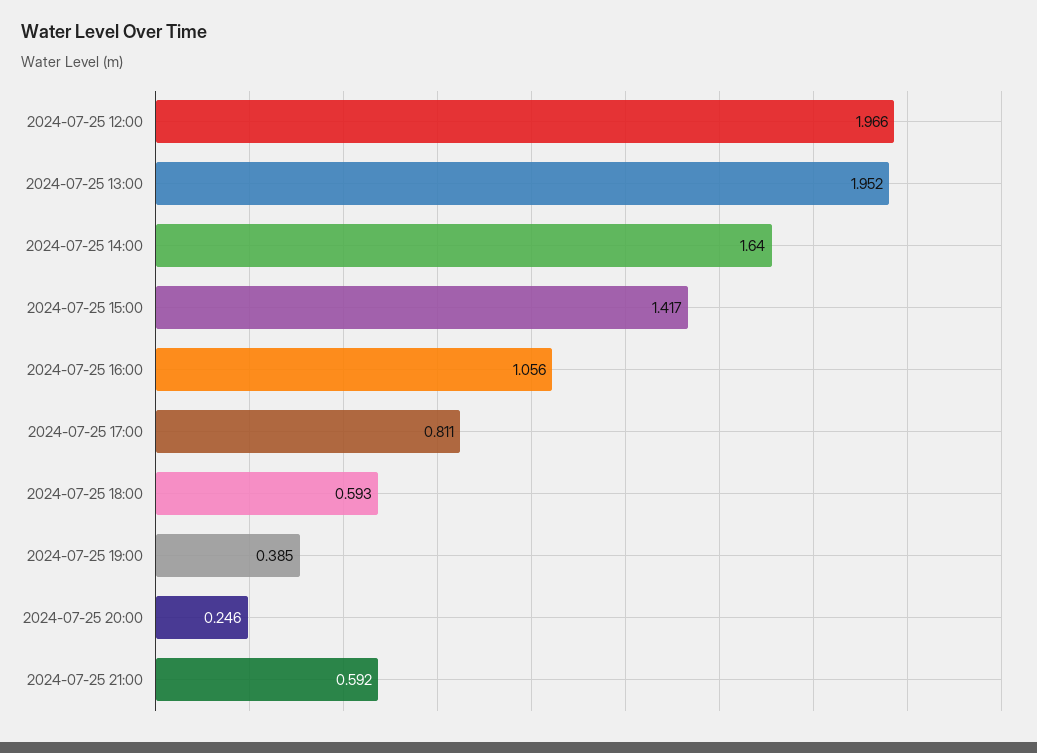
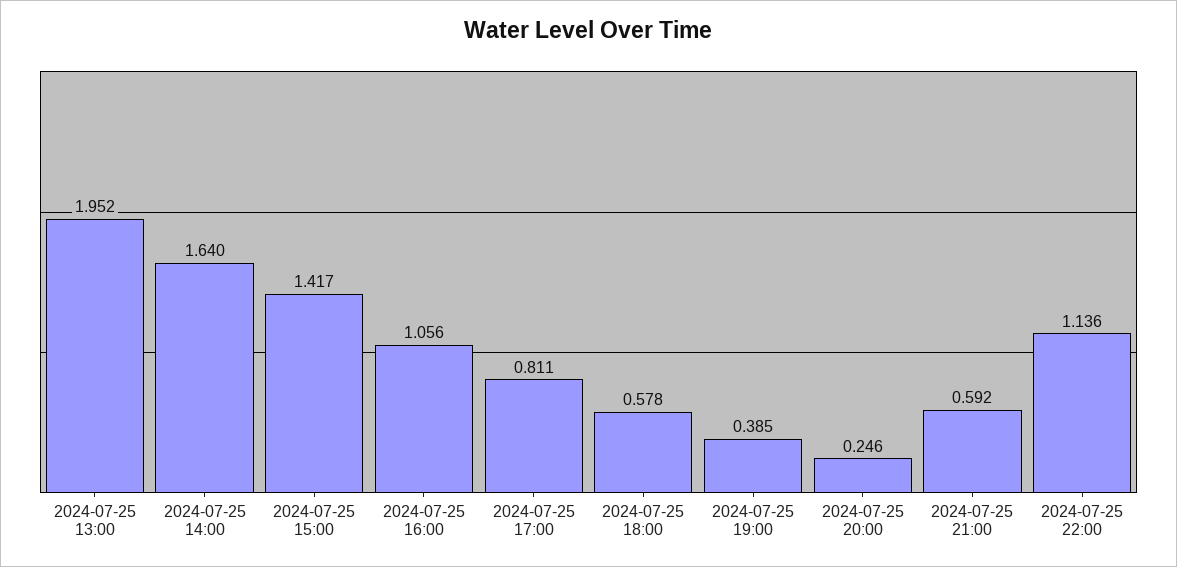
2024-07-25 12:00: 1.966 -> none
2024-07-25 18:00: 0.593 -> 0.578
2024-07-25 22:00: none -> 1.136

